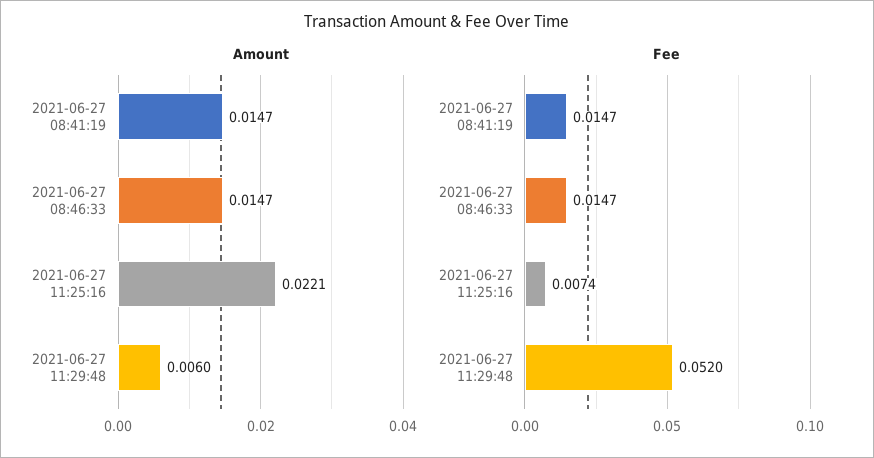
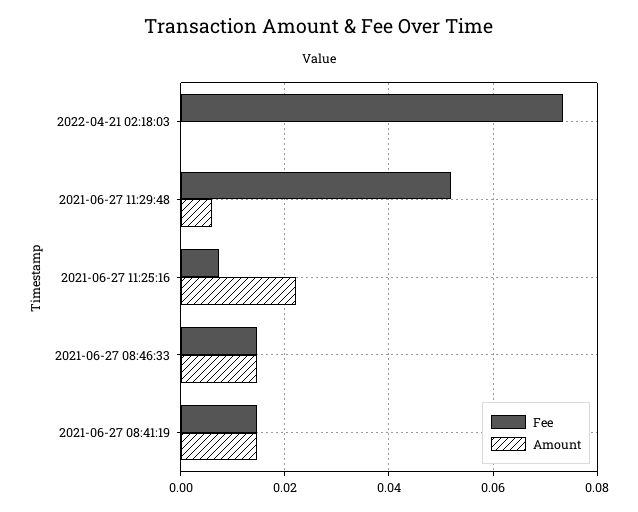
Fee, 2022-04-21 02:18:03: none -> 0.074
Amount, 2022-04-21 02:18:03: none -> 0

